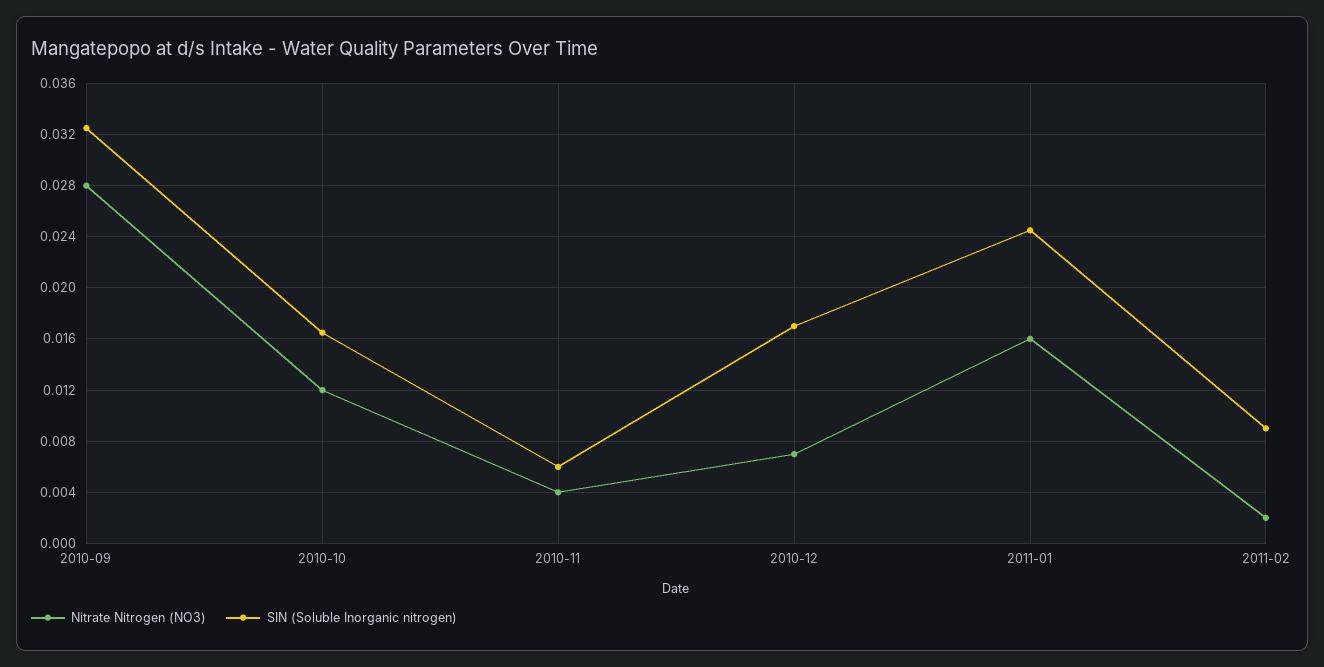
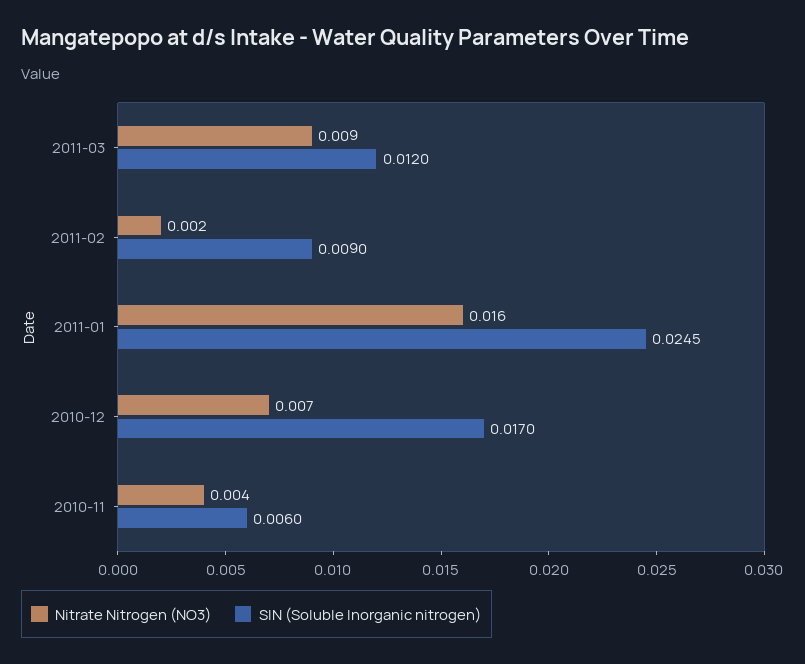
Nitrate Nitrogen (NO3), 2010-09: 0.028 -> none
SIN (Soluble Inorganic nitrogen), 2010-09: 0.0325 -> none
Nitrate Nitrogen (NO3), 2010-10: 0.012 -> none
SIN (Soluble Inorganic nitrogen), 2010-10: 0.0165 -> none
Nitrate Nitrogen (NO3), 2011-03: none -> 0.009
SIN (Soluble Inorganic nitrogen), 2011-03: none -> 0.012

